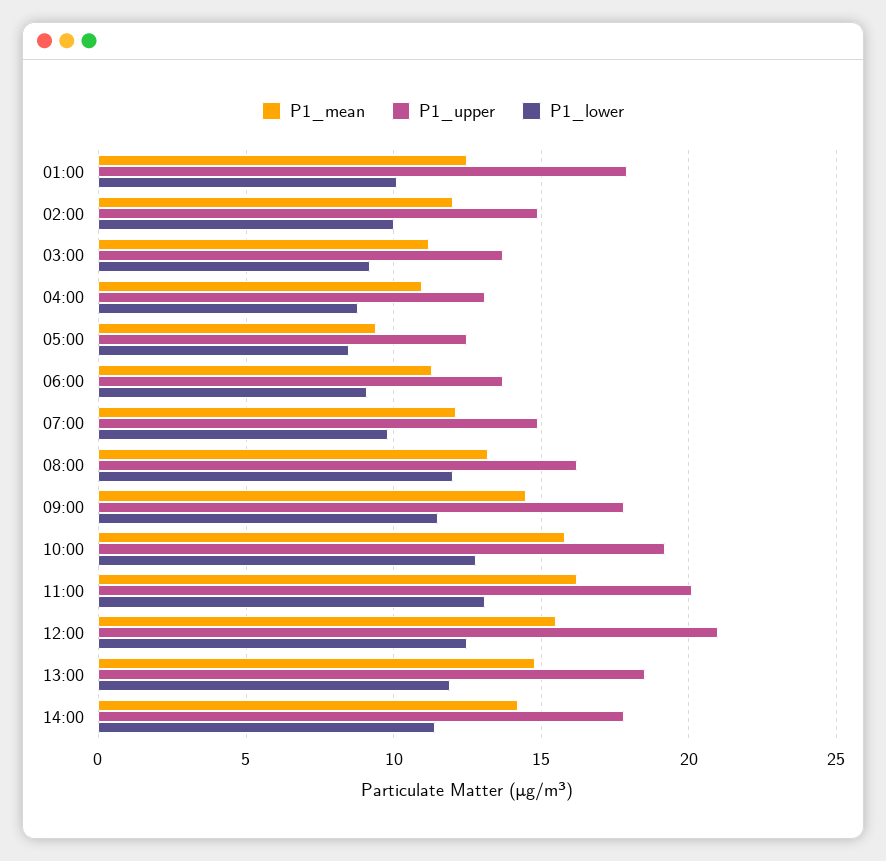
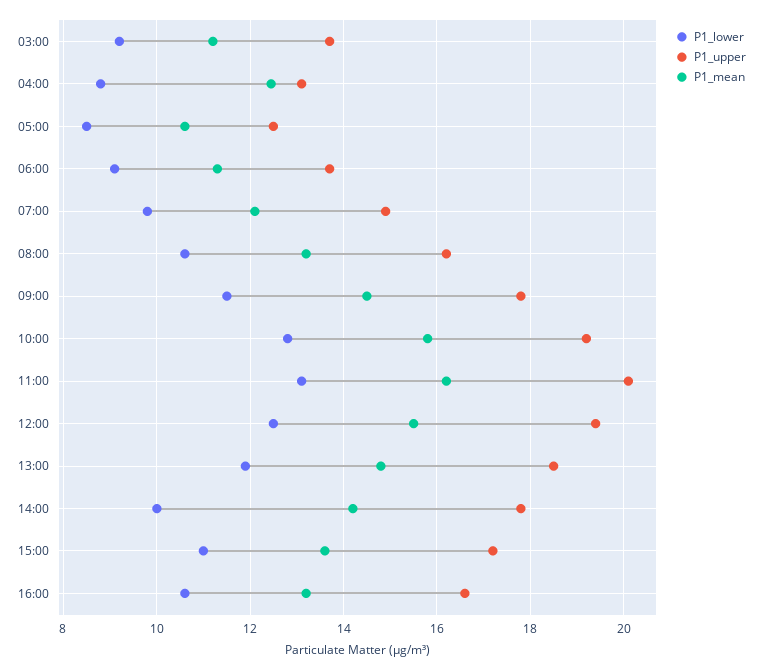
P1_mean, 01:00: 12.5 -> none
P1_upper, 01:00: 18 -> none
P1_lower, 01:00: 10 -> none
P1_mean, 02:00: 12 -> none
P1_upper, 02:00: 15 -> none
P1_lower, 02:00: 10 -> none
P1_mean, 04:00: 11 -> 12.4
P1_mean, 05:00: 9.5 -> 10.6
P1_lower, 08:00: 12 -> 10.6
P1_upper, 12:00: 21 -> 19.4
P1_lower, 14:00: 11.5 -> 10
P1_lower, 15:00: none -> 11
P1_upper, 15:00: none -> 17.2
P1_mean, 15:00: none -> 13.6
P1_lower, 16:00: none -> 10.6
P1_upper, 16:00: none -> 16.6
P1_mean, 16:00: none -> 13.2

